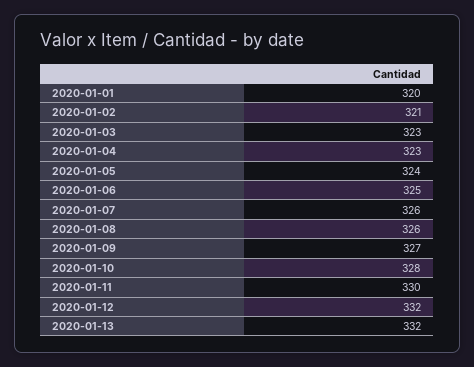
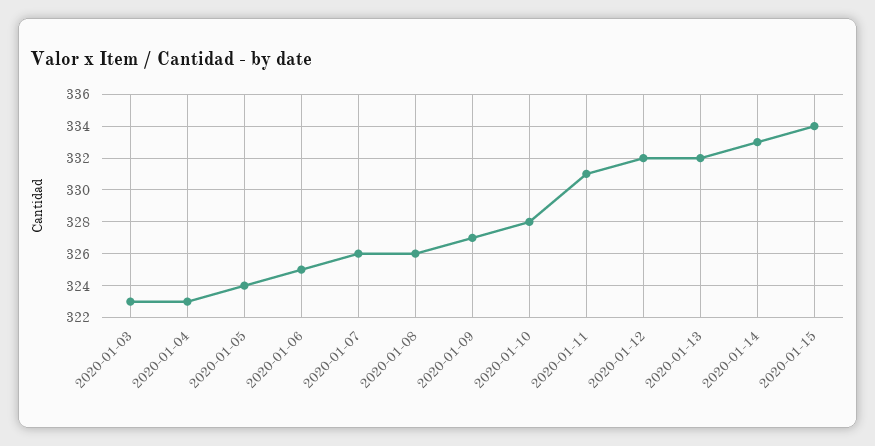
2020-01-01: 320 -> none
2020-01-02: 321 -> none
2020-01-11: 330 -> 331
2020-01-14: none -> 333
2020-01-15: none -> 334

